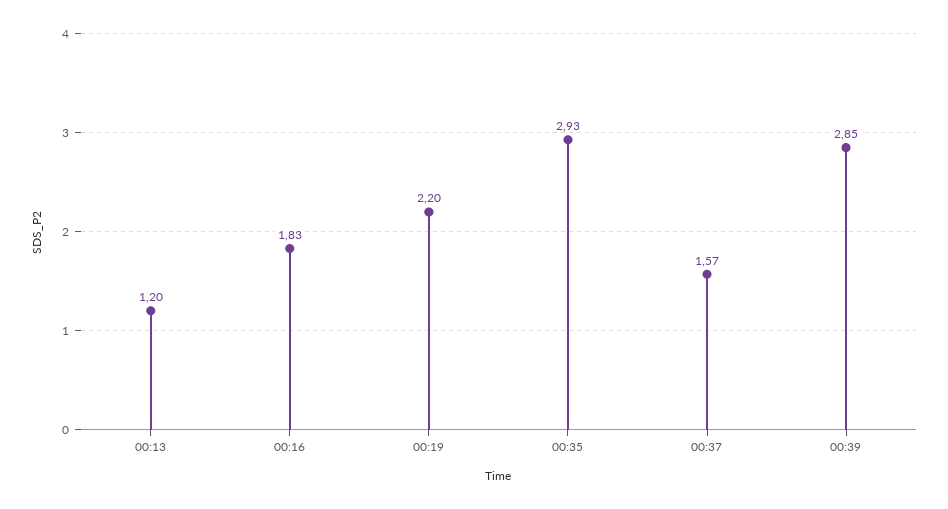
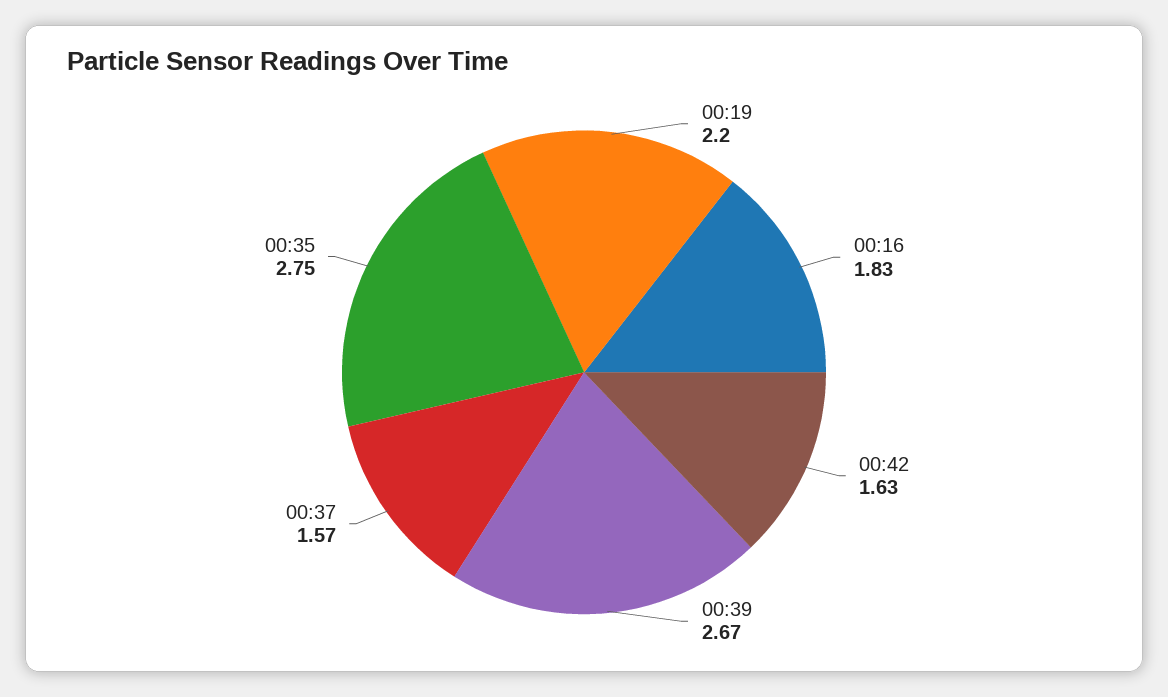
00:13: 1.2 -> none
00:35: 2.93 -> 2.75
00:39: 2.85 -> 2.67
00:42: none -> 1.63

